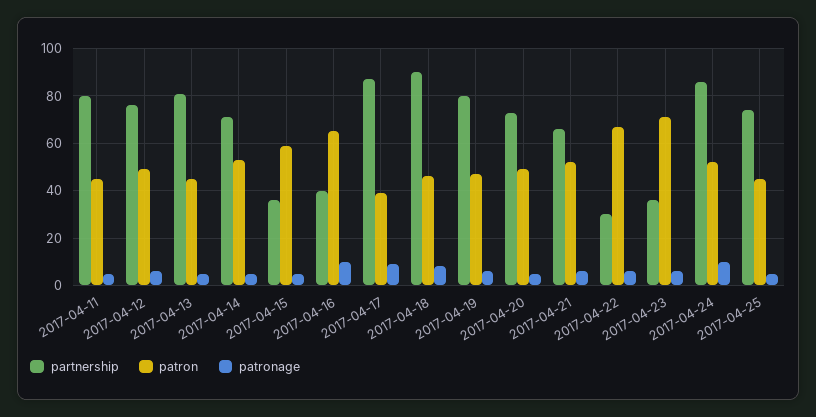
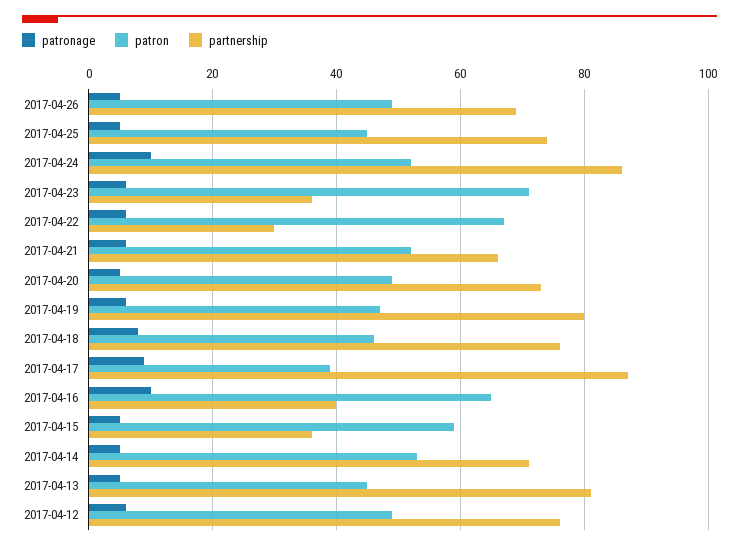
partnership, 2017-04-11: 80 -> none
patron, 2017-04-11: 45 -> none
patronage, 2017-04-11: 5 -> none
partnership, 2017-04-18: 90 -> 75
patronage, 2017-04-26: none -> 5
patron, 2017-04-26: none -> 50
partnership, 2017-04-26: none -> 70

